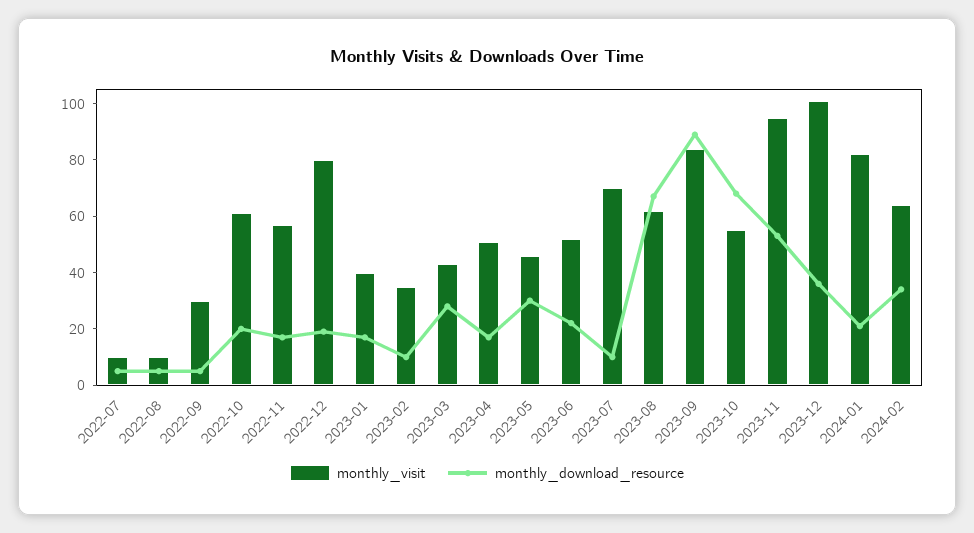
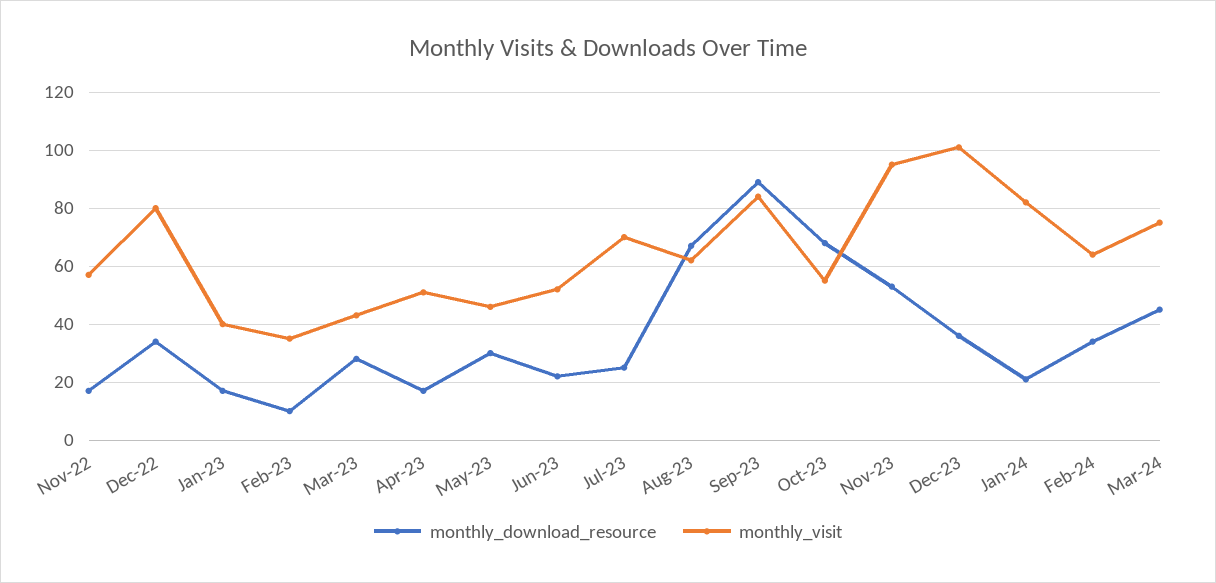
monthly_visit, 2022-07: 10 -> none
monthly_download_resource, 2022-07: 5 -> none
monthly_visit, 2022-08: 10 -> none
monthly_download_resource, 2022-08: 5 -> none
monthly_visit, 2022-09: 30 -> none
monthly_download_resource, 2022-09: 5 -> none
monthly_visit, 2022-10: 60 -> none
monthly_download_resource, 2022-10: 20 -> none
monthly_download_resource, 2022-12: 20 -> 35
monthly_download_resource, 2023-07: 10 -> 25
monthly_download_resource, Mar-24: none -> 45
monthly_visit, Mar-24: none -> 75

